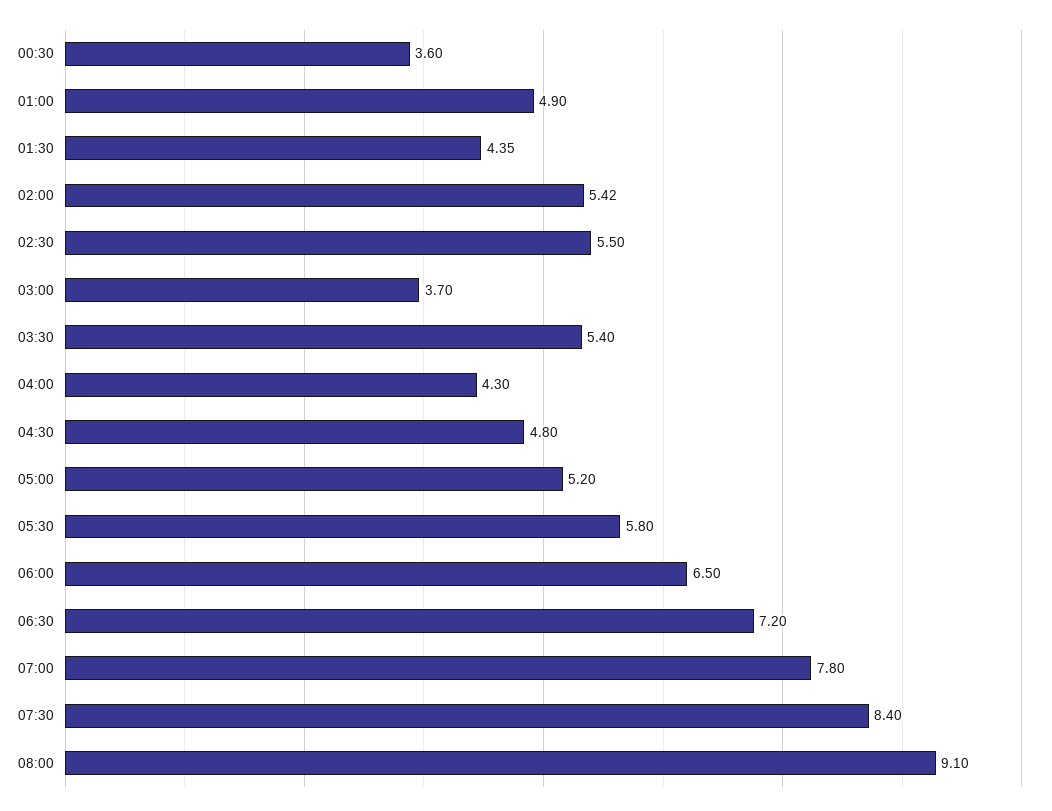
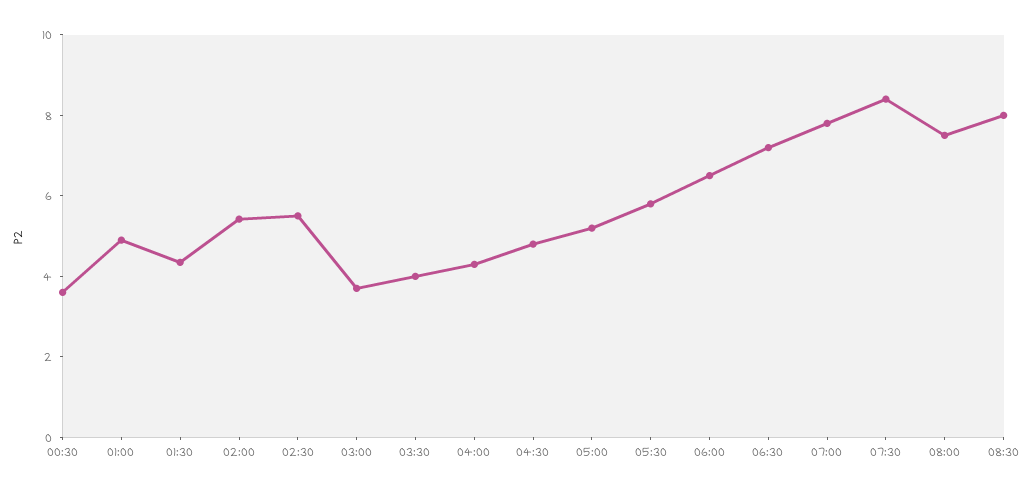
03:30: 5.4 -> 4
08:00: 9.1 -> 7.5
08:30: none -> 8

